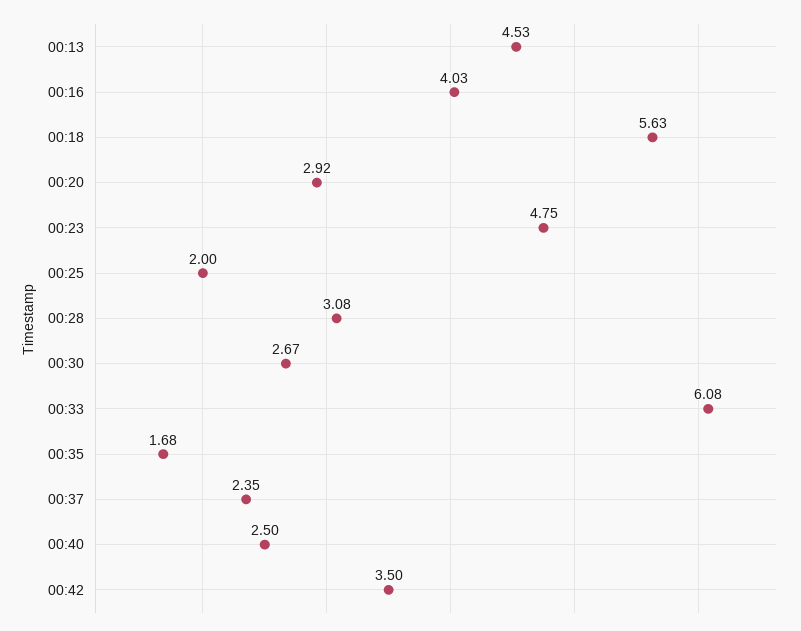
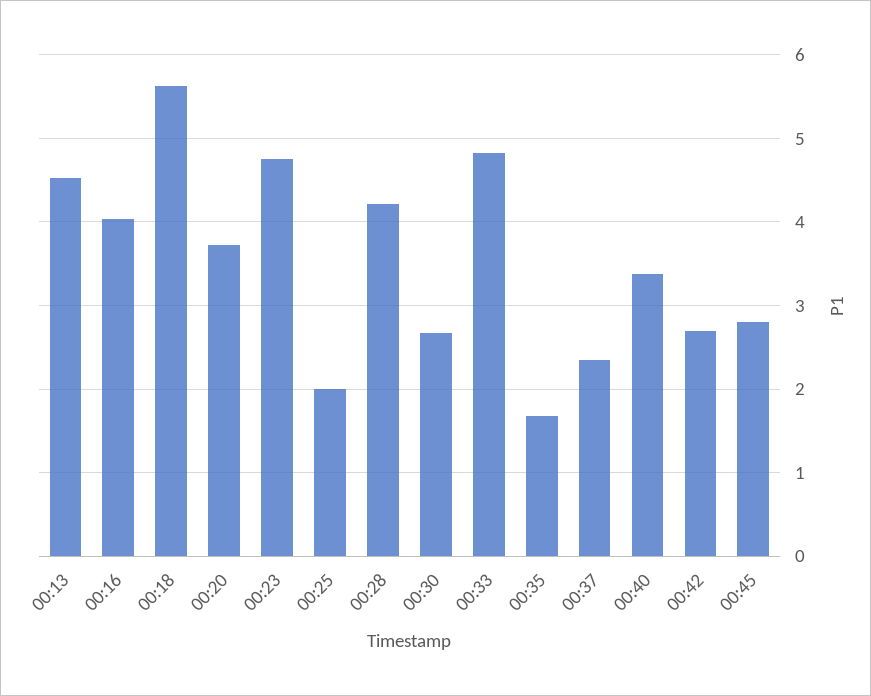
00:20: 2.92 -> 3.7
00:28: 3.08 -> 4.2
00:33: 6.08 -> 4.8
00:40: 2.5 -> 3.4
00:42: 3.5 -> 2.7
00:45: none -> 2.8

